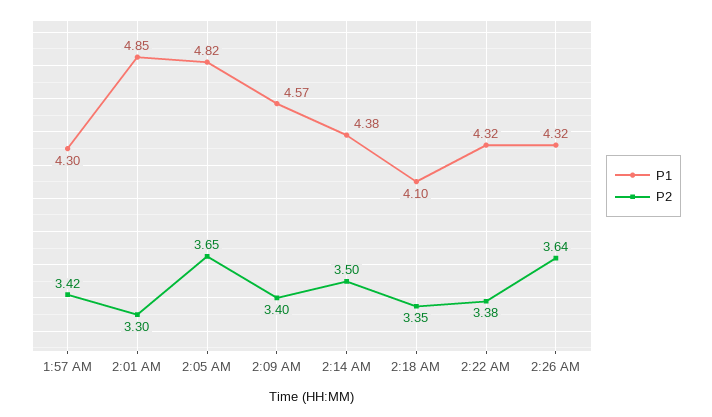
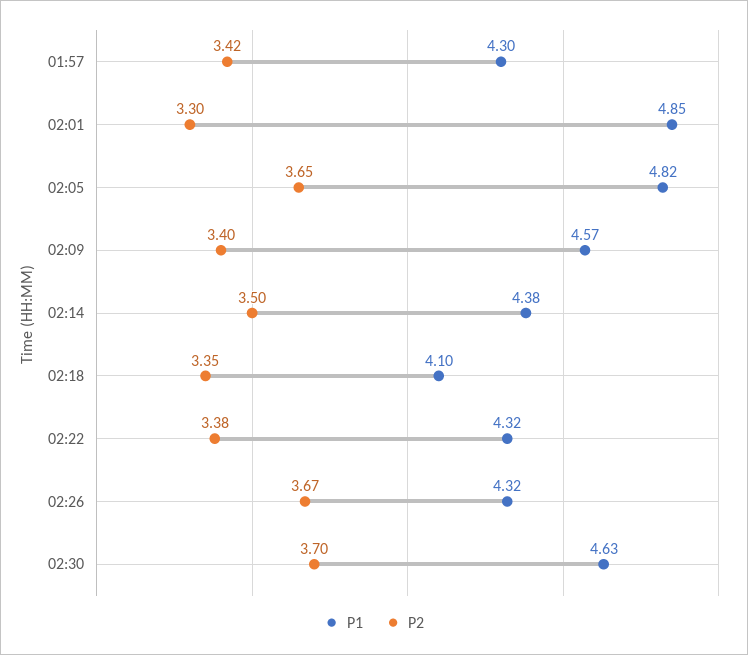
P2, 2:26 AM: 3.64 -> 3.67
P1, 02:30: none -> 4.63
P2, 02:30: none -> 3.7

